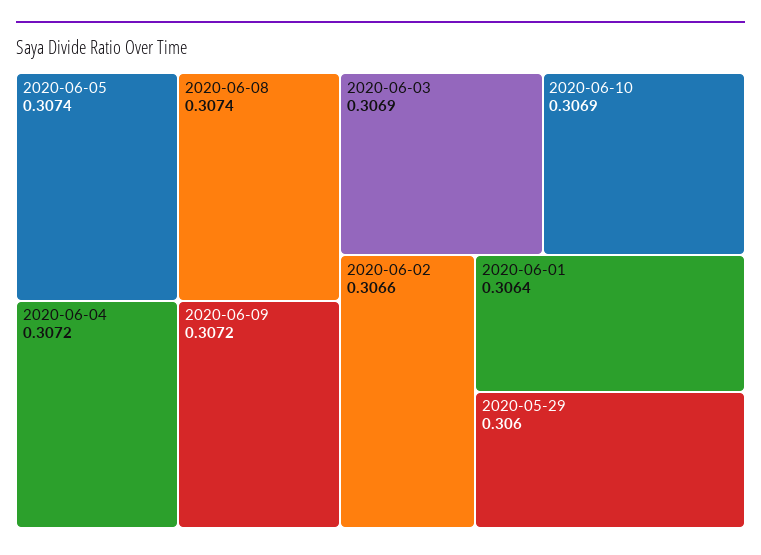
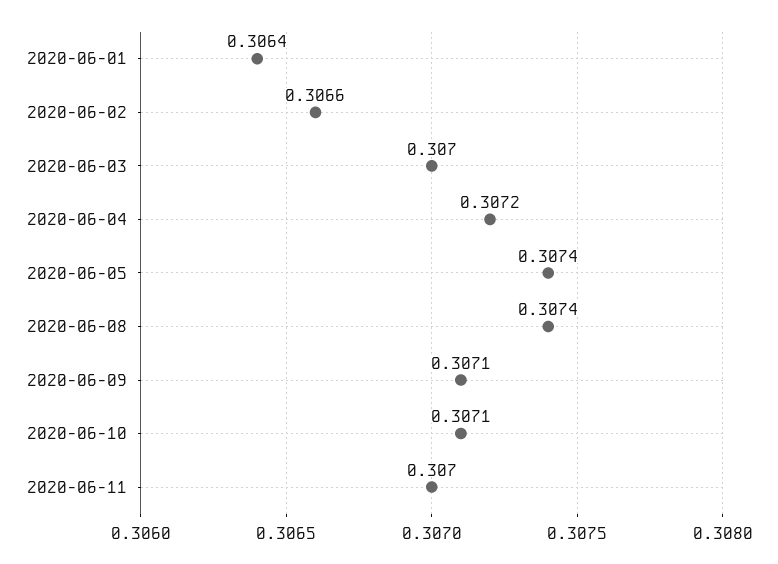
2020-06-09: 0.3072 -> 0.3071
2020-06-03: 0.3069 -> 0.307
2020-06-10: 0.3069 -> 0.3071
2020-05-29: 0.306 -> none
2020-06-11: none -> 0.307

